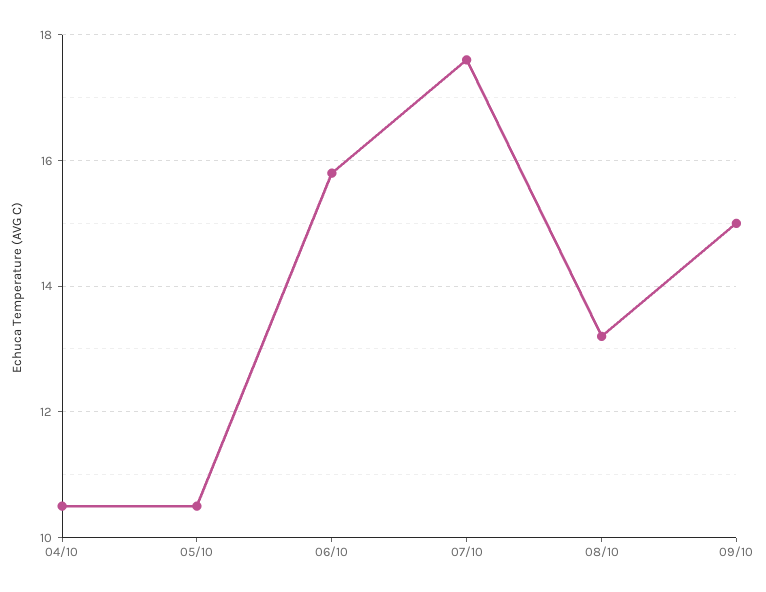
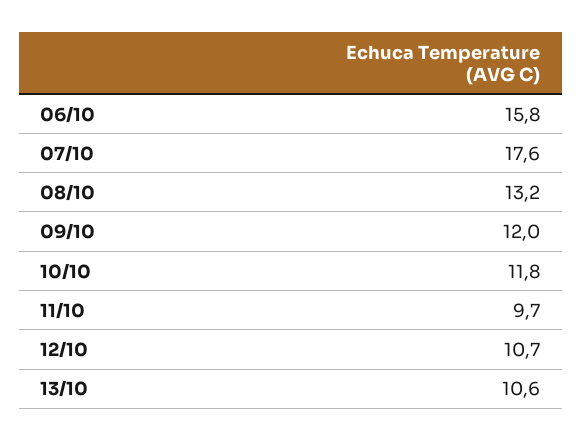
04/10: 10.5 -> none
05/10: 10.5 -> none
09/10: 15 -> 12
10/10: none -> 11.8
11/10: none -> 9.7
12/10: none -> 10.7
13/10: none -> 10.6

